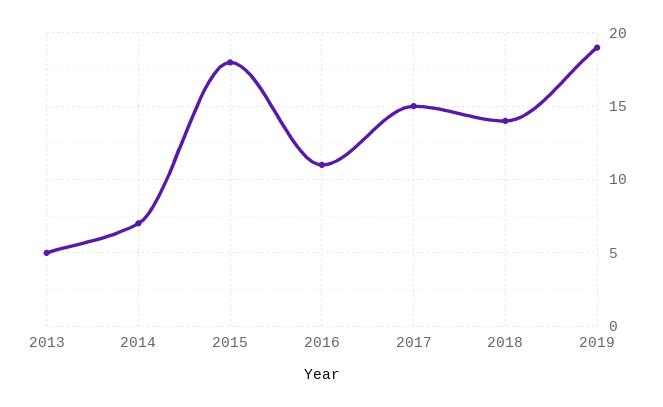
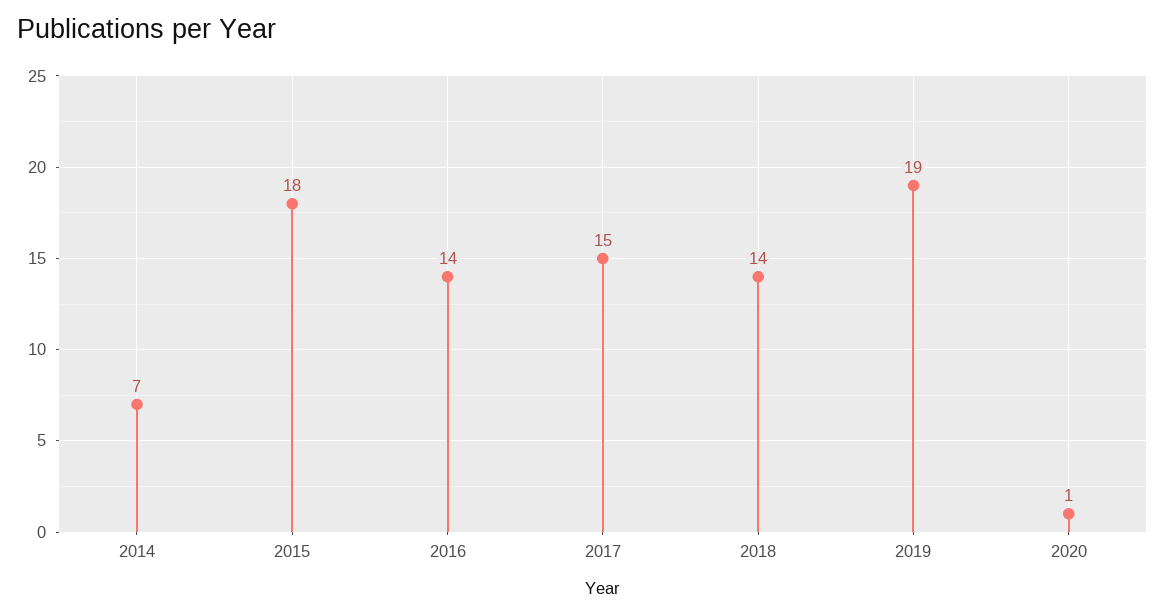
2013: 5 -> none
2016: 11 -> 14
2020: none -> 1

